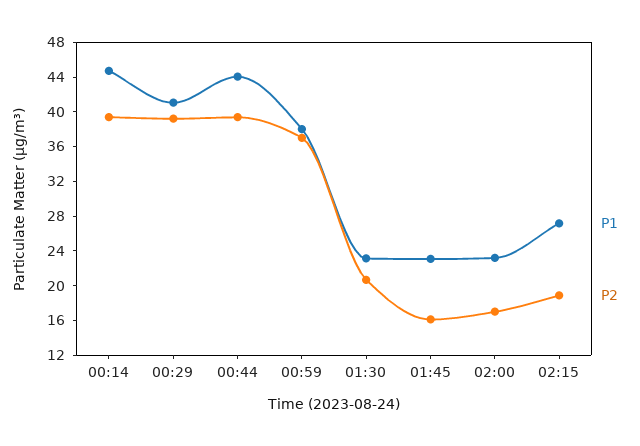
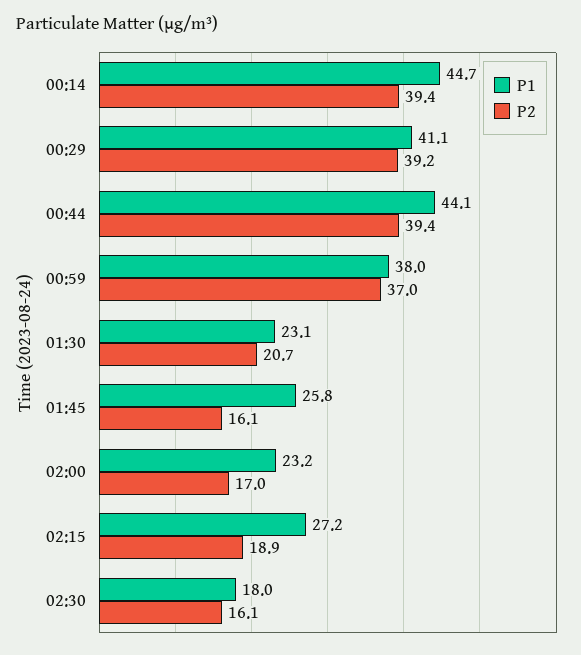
P1, 01:45: 23 -> 25.8
P1, 02:30: none -> 18
P2, 02:30: none -> 16.1

